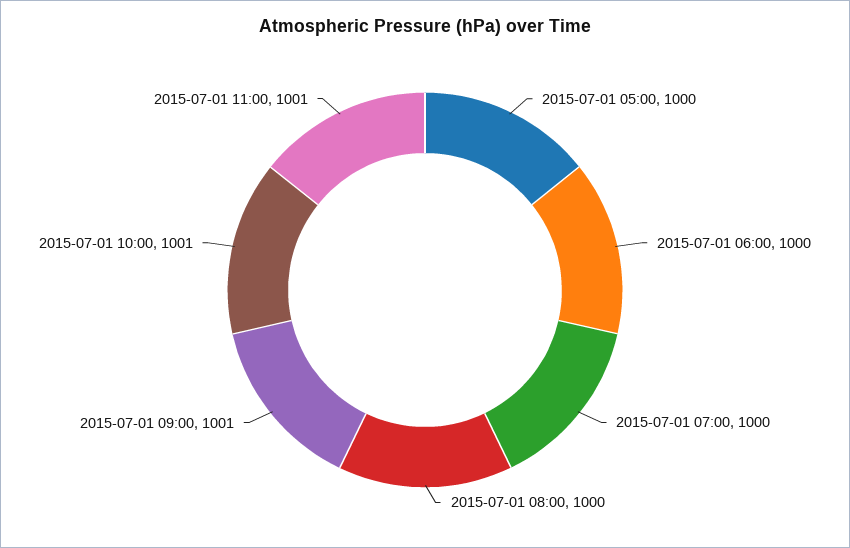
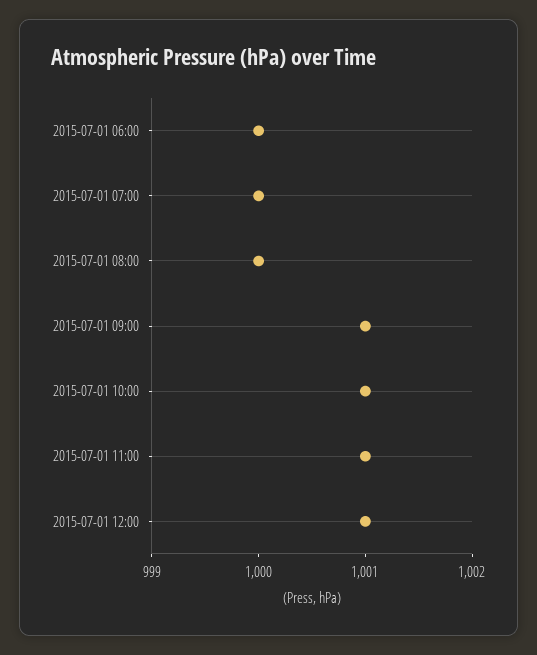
2015-07-01 05:00: 1000 -> none
2015-07-01 12:00: none -> 1001

